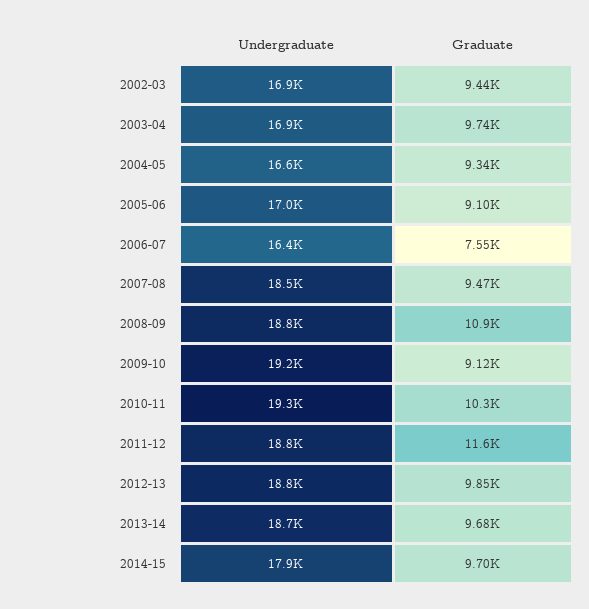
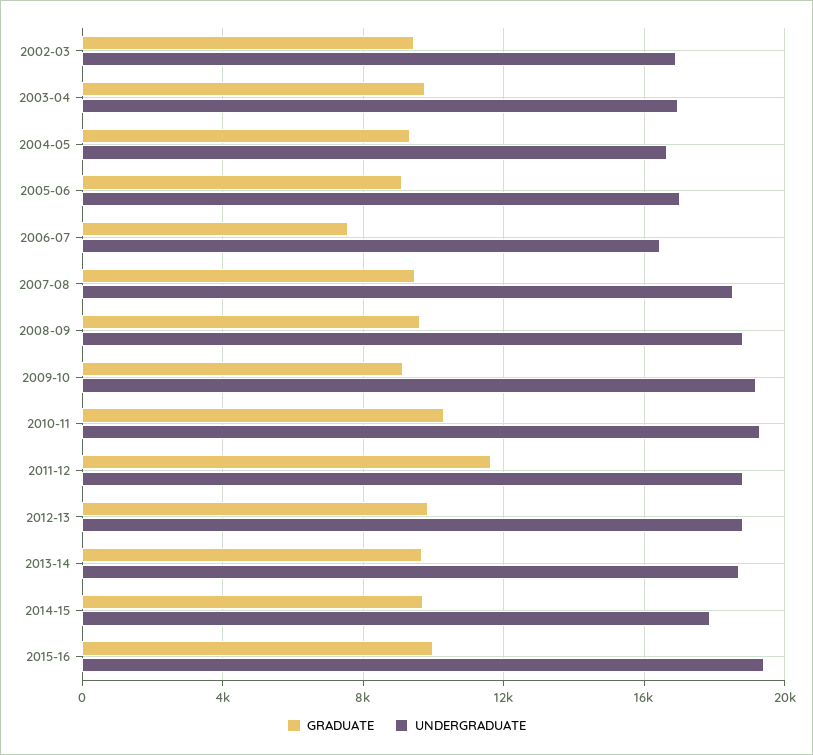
Graduate, 2008-09: 10900 -> 9500
Graduate, 2015-16: none -> 10000
Undergraduate, 2015-16: none -> 19500

